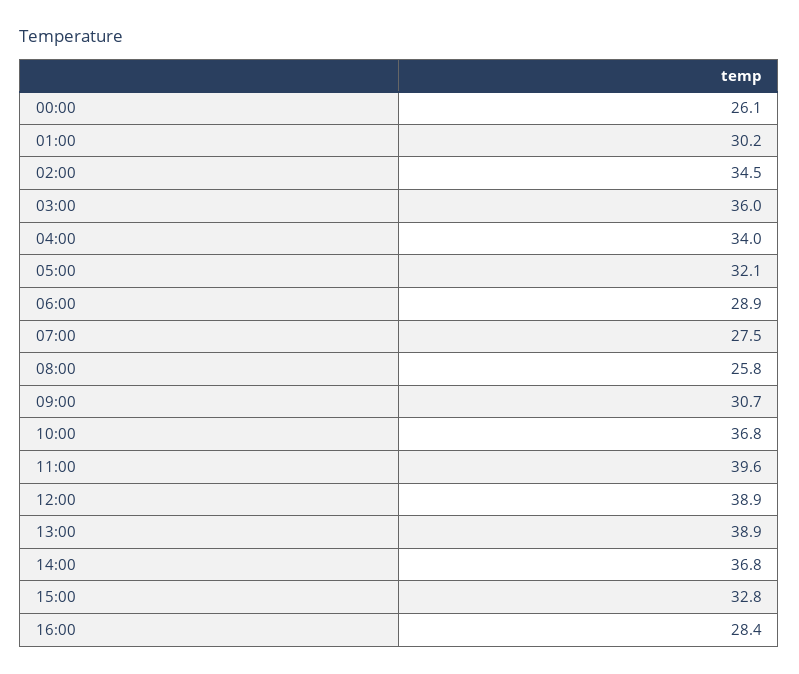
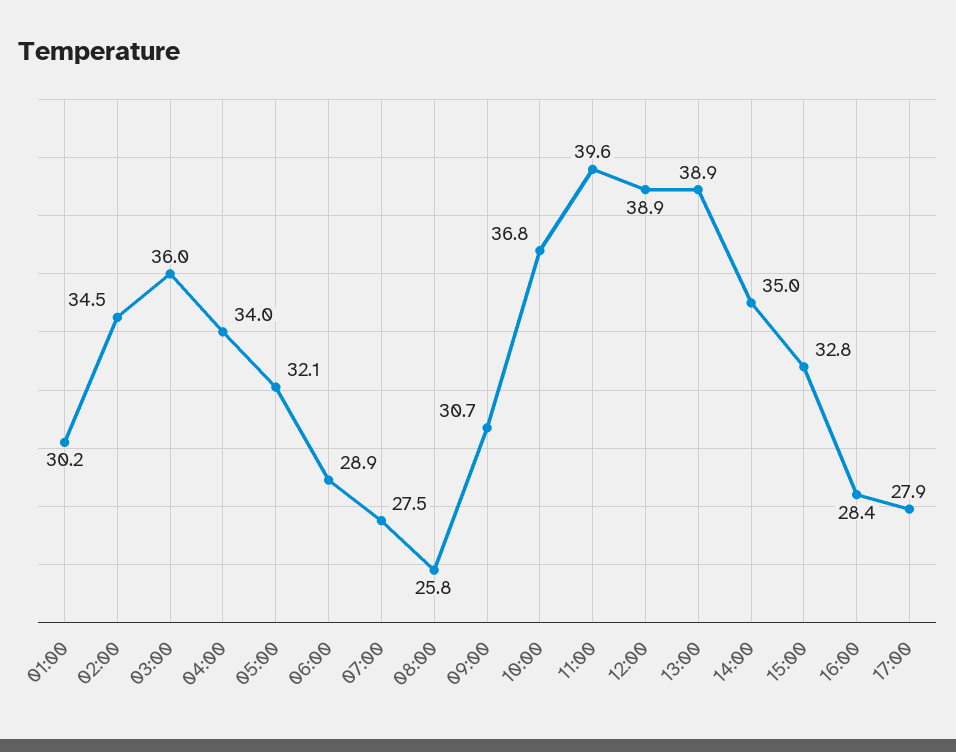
00:00: 26.1 -> none
14:00: 36.8 -> 35
17:00: none -> 27.9

